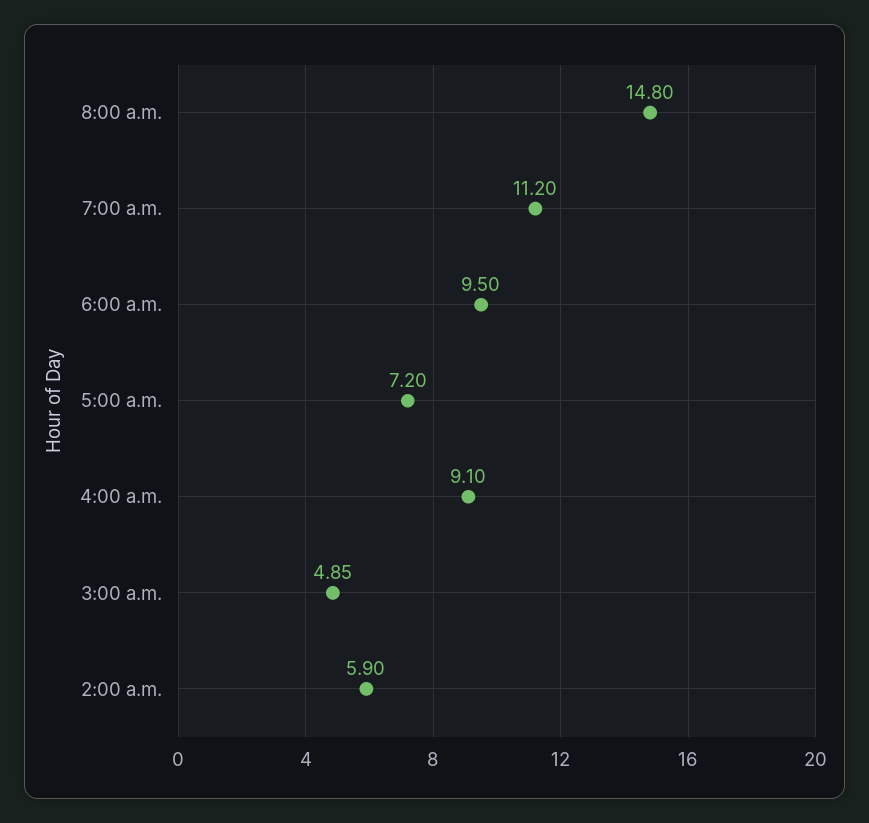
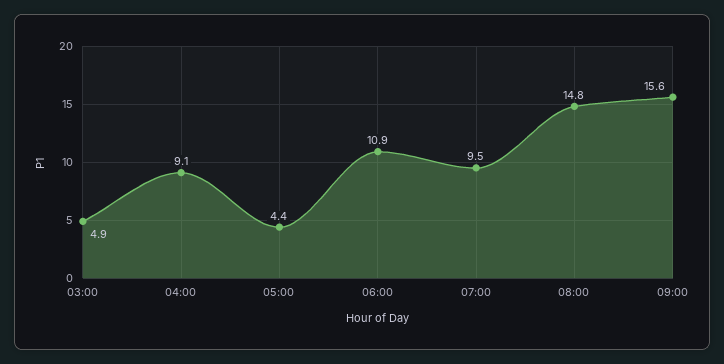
7:00 a.m.: 11.2 -> 9.5
6:00 a.m.: 9.5 -> 10.9
5:00 a.m.: 7.2 -> 4.4
2:00 a.m.: 5.9 -> none
09:00: none -> 15.6

